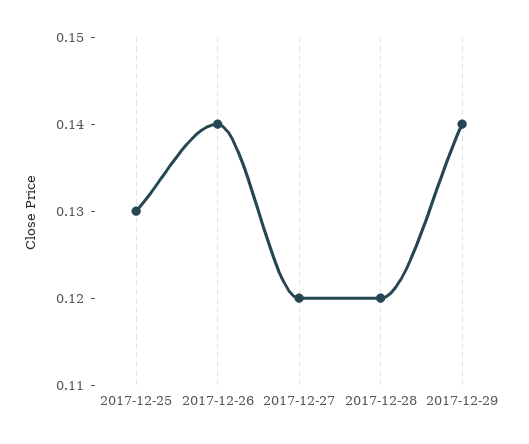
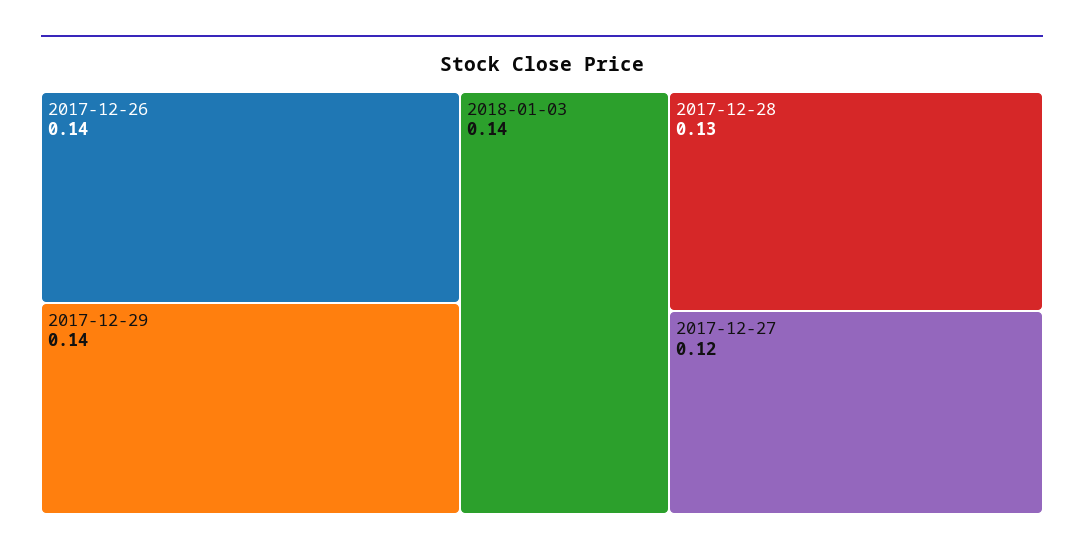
2017-12-25: 0.13 -> none
2017-12-28: 0.12 -> 0.13
2018-01-03: none -> 0.14

